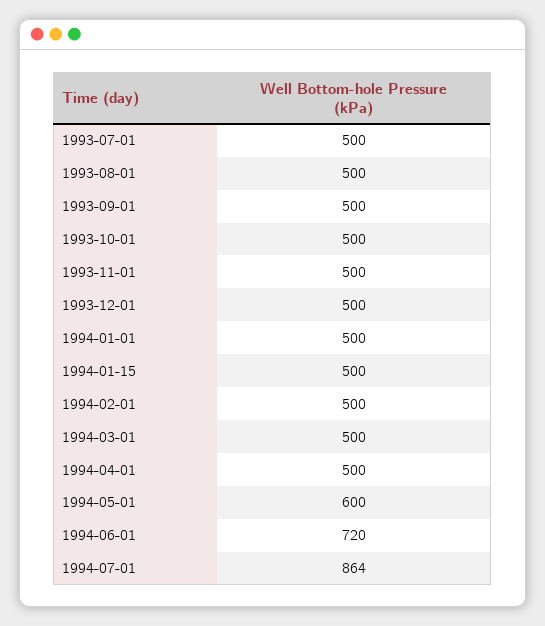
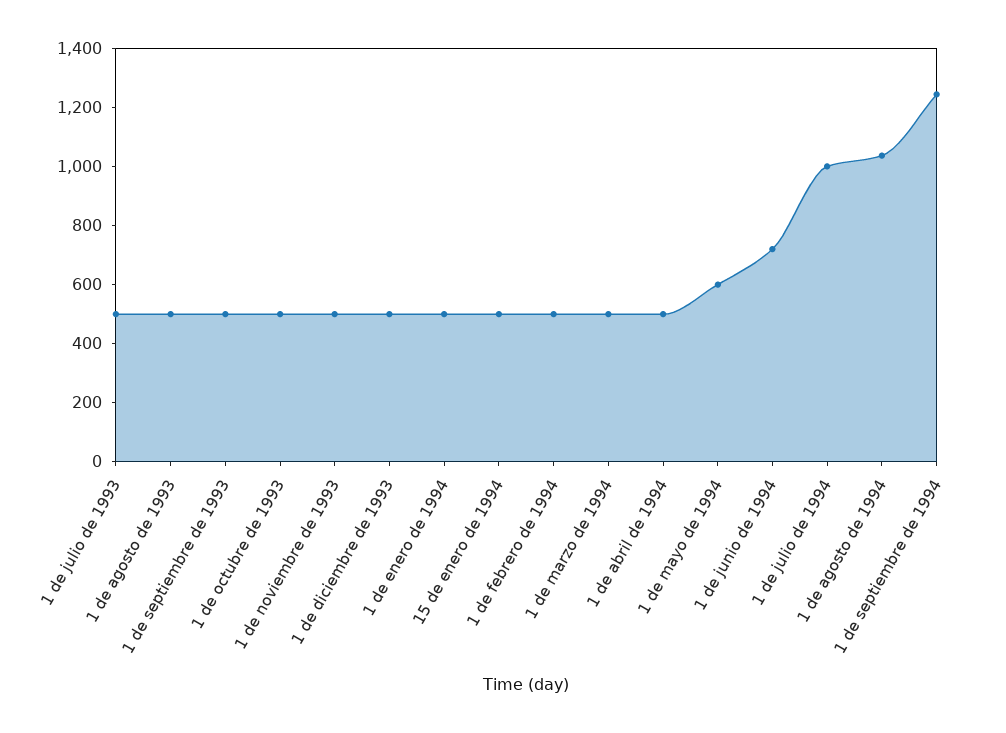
1994-07-01: 864 -> 1000
1 de agosto de 1994: none -> 1050
1 de septiembre de 1994: none -> 1250

